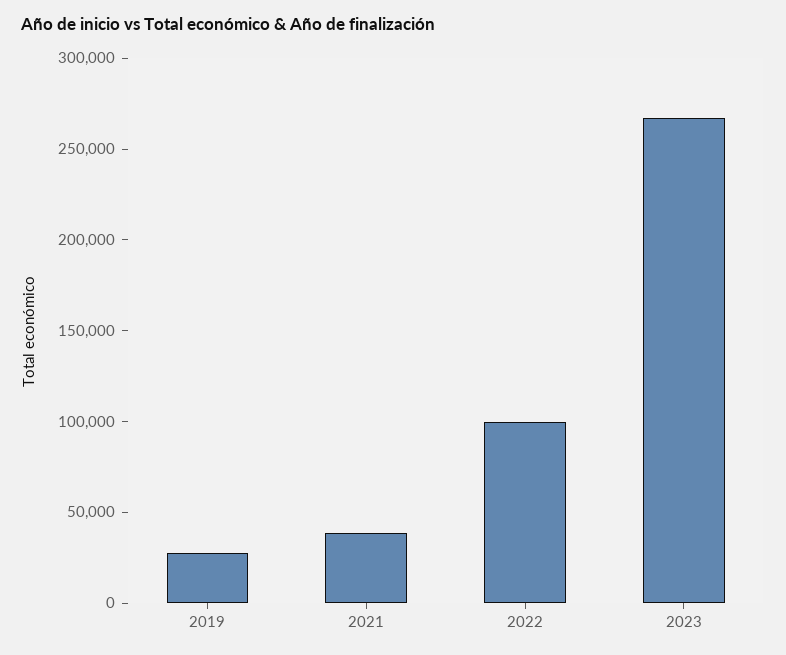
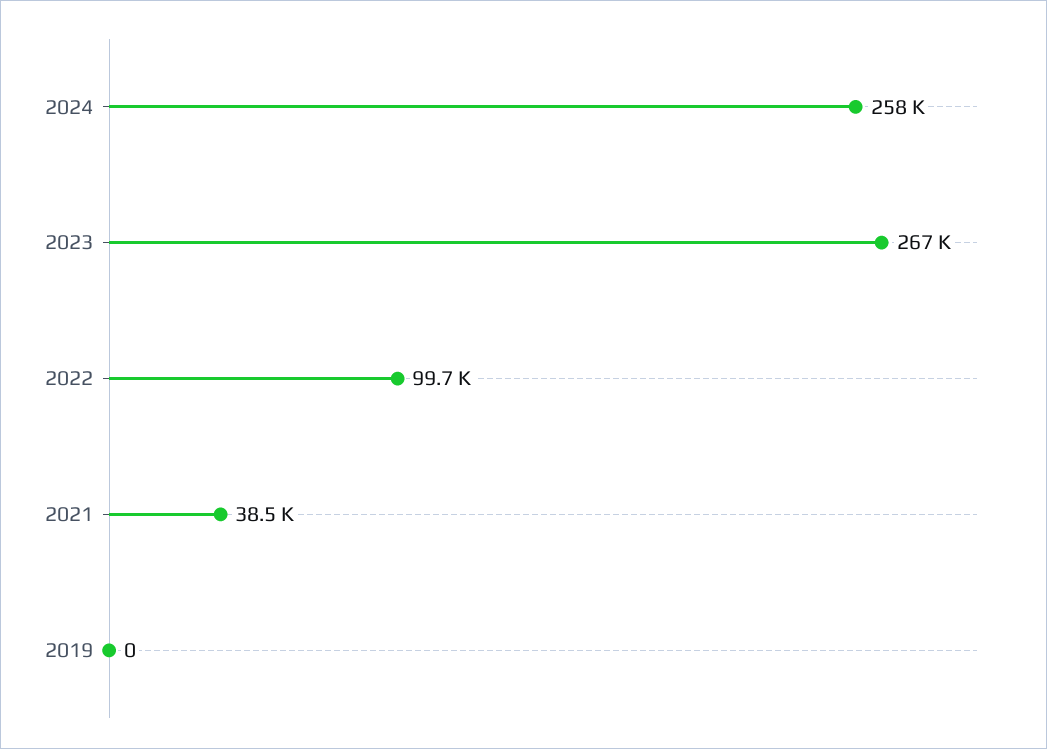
2019: 30000 -> 0
2024: none -> 258000

